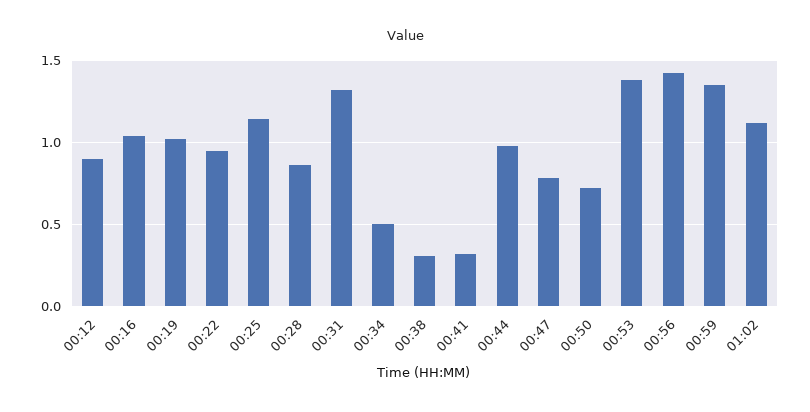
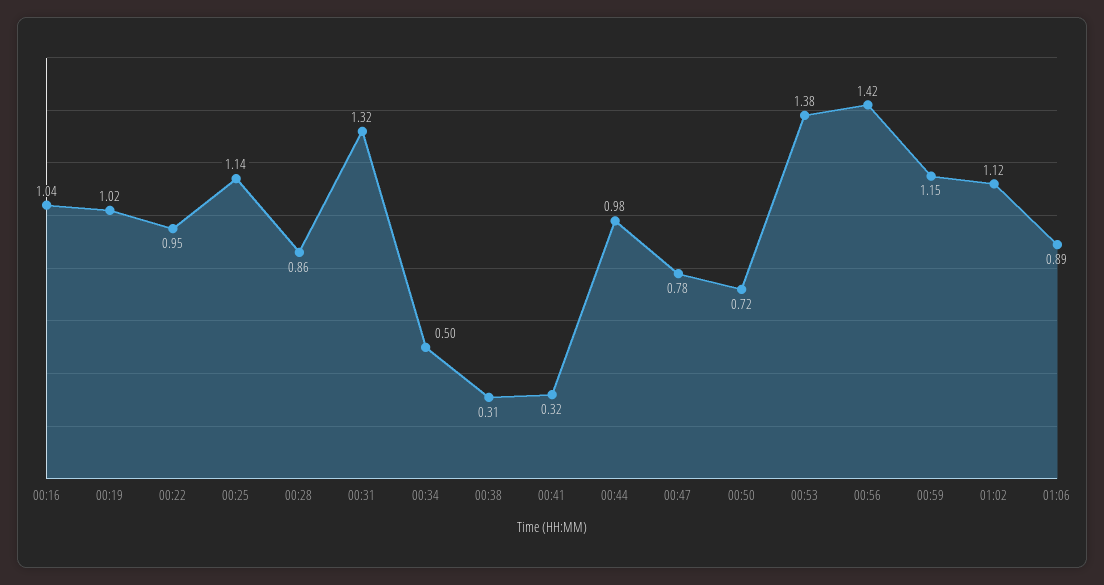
00:12: 0.9 -> none
00:59: 1.35 -> 1.15
01:06: none -> 0.89

